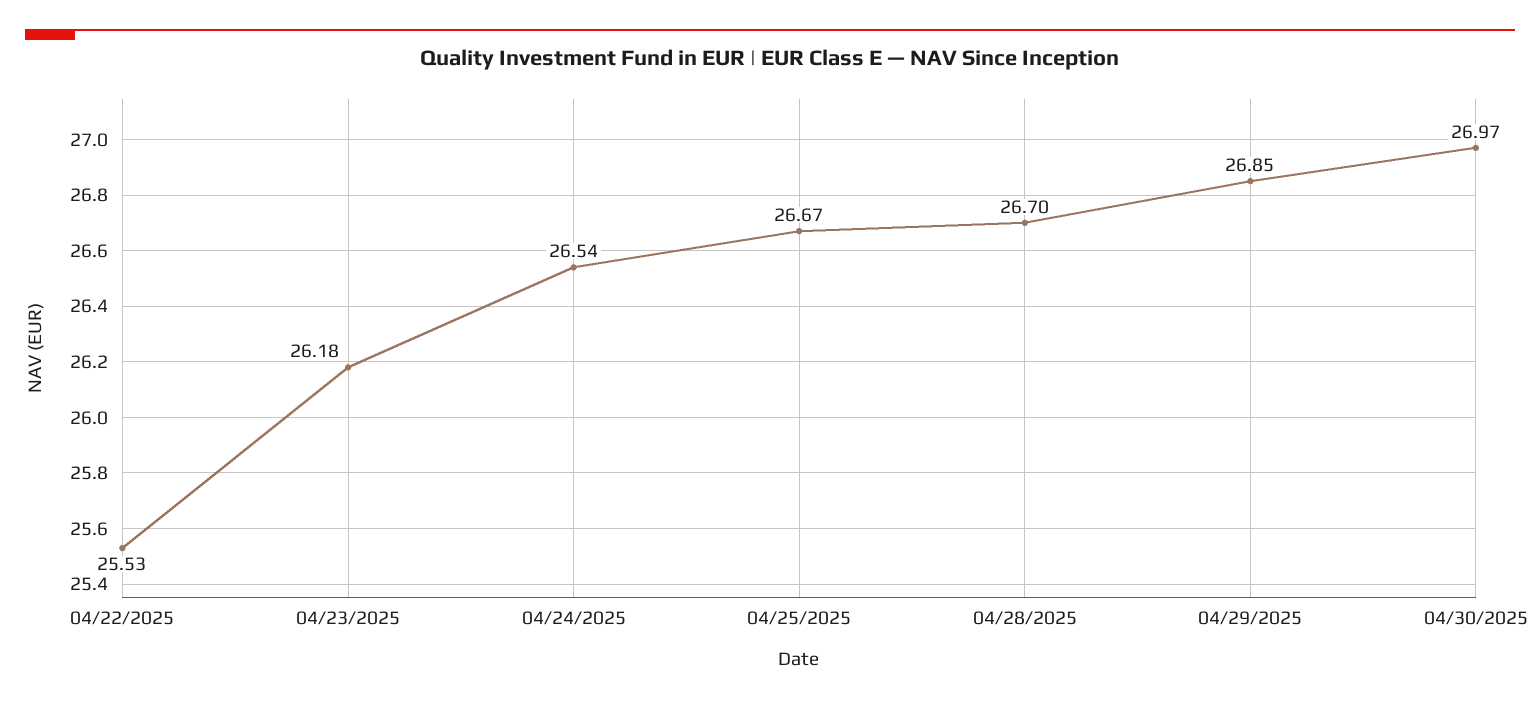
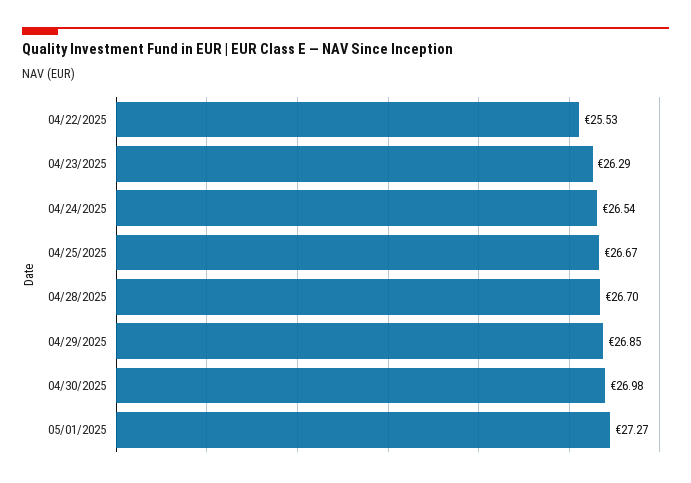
04/23/2025: 26.18 -> 26.29
04/30/2025: 26.97 -> 26.98
05/01/2025: none -> 27.27

